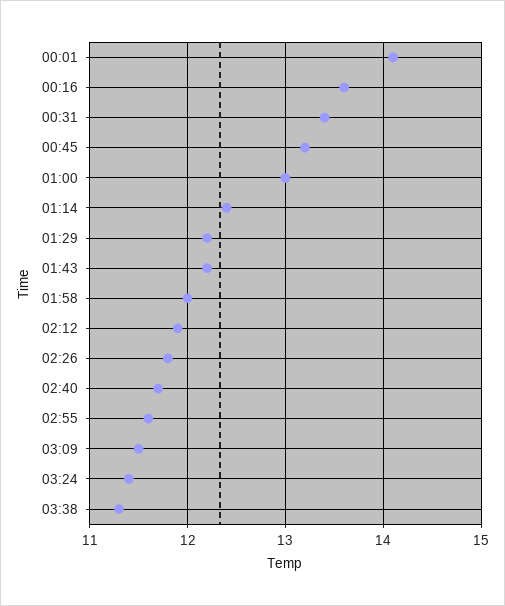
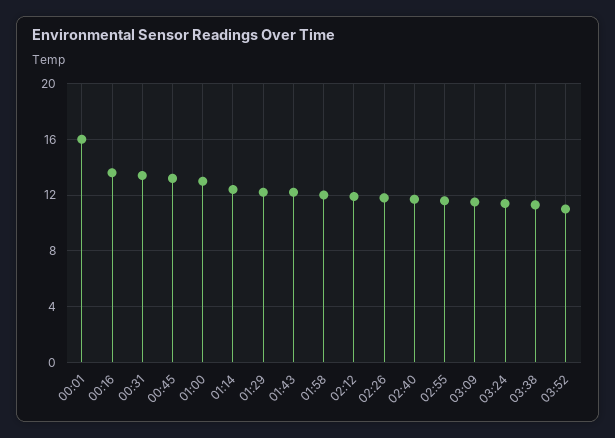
00:01: 14.1 -> 16
03:52: none -> 11

